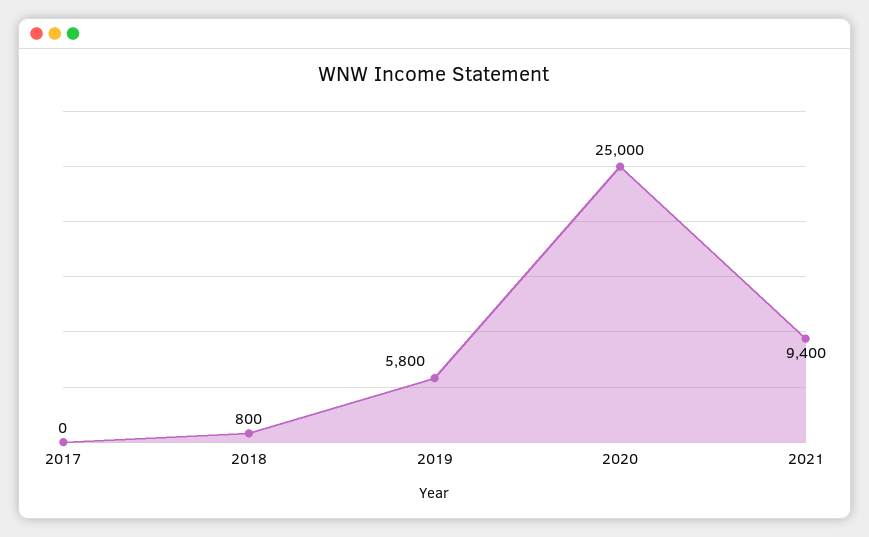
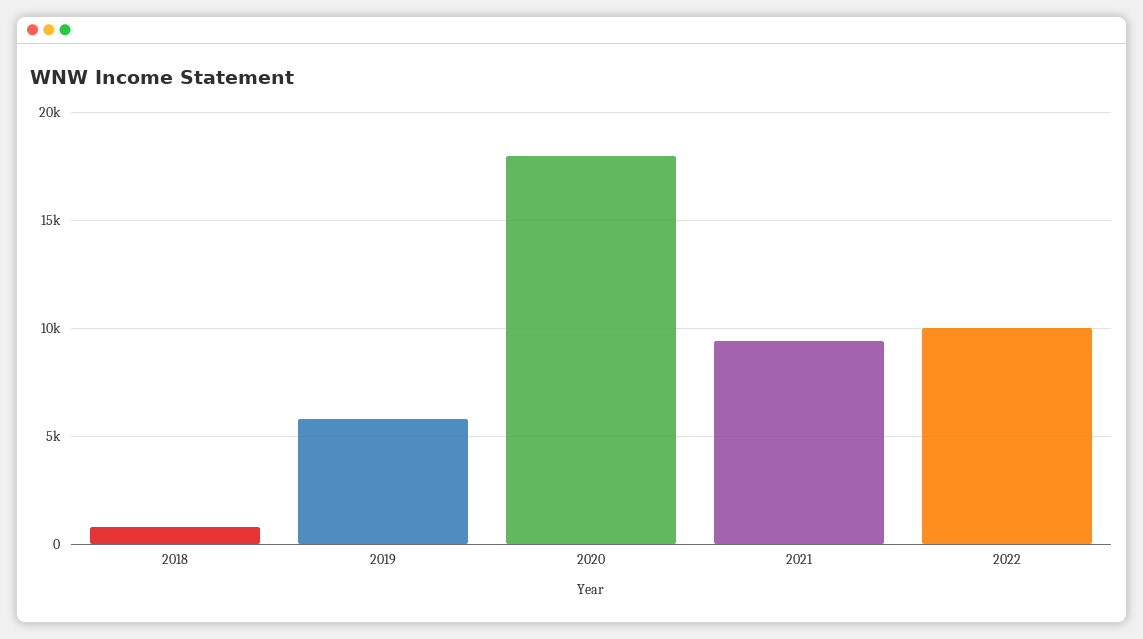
2017: 0 -> none
2020: 25000 -> 18000
2022: none -> 10000

